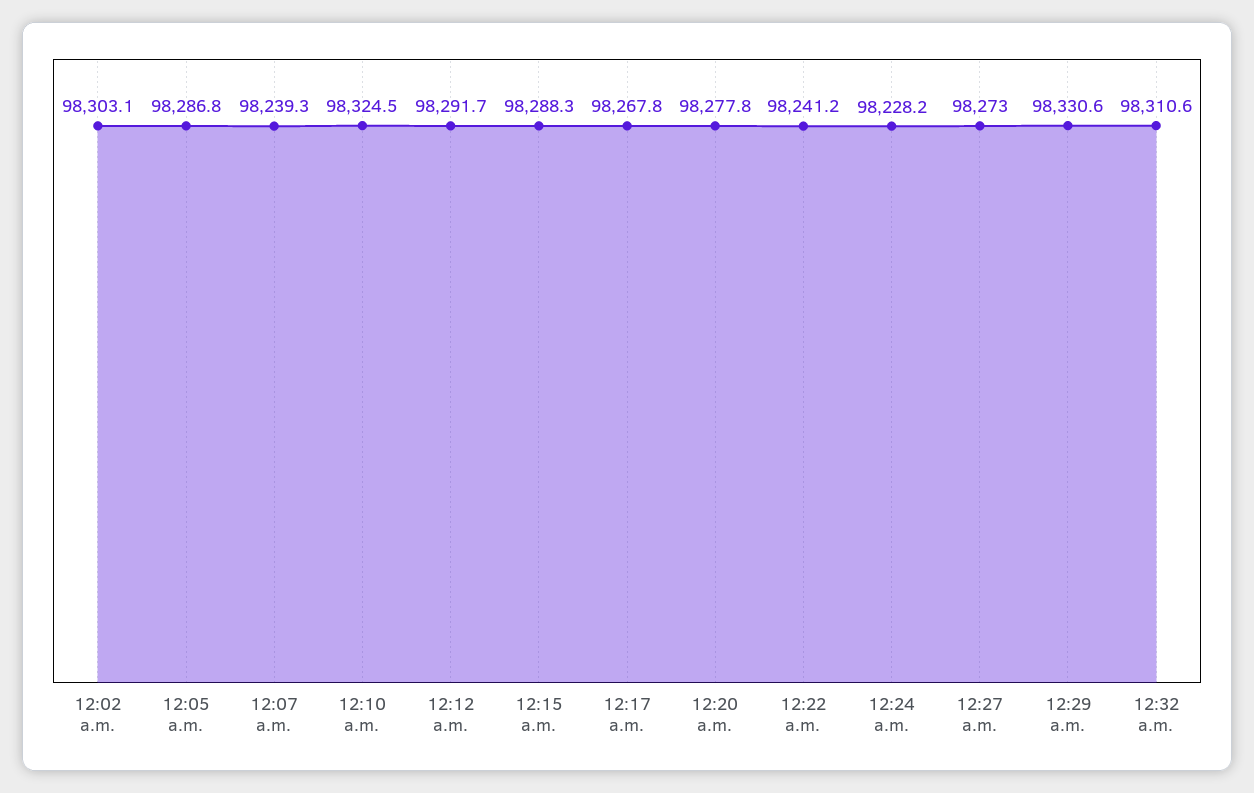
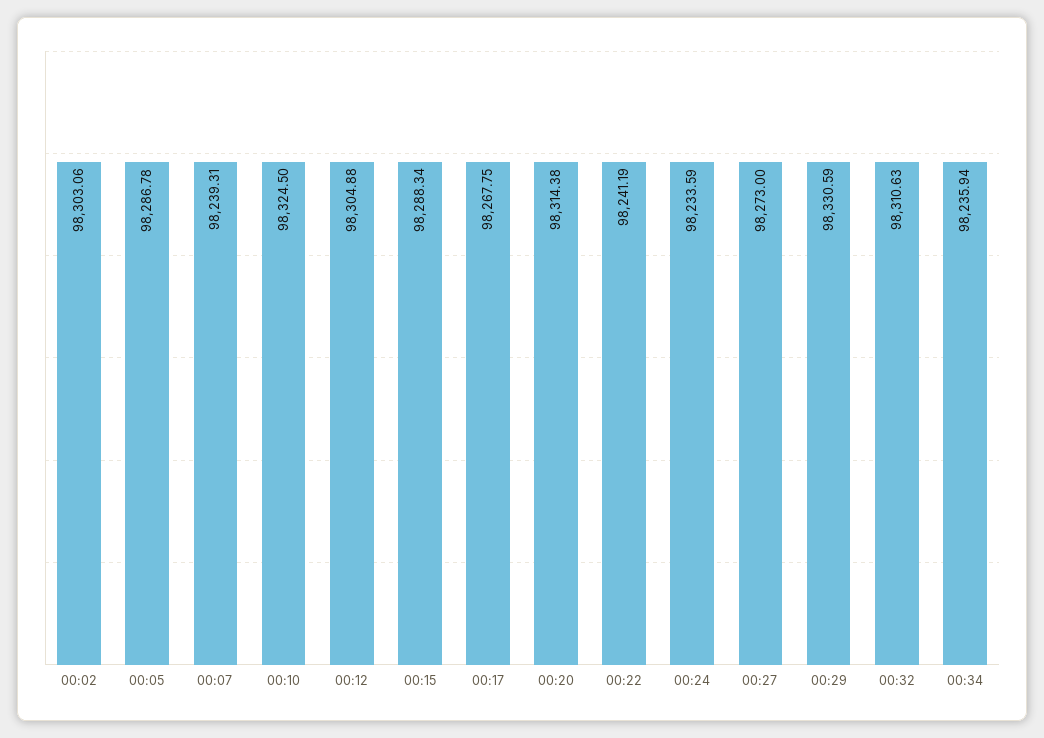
12:12 a.m.: 98291.7 -> 98304.88
12:20 a.m.: 98277.8 -> 98314.38
12:24 a.m.: 98228.2 -> 98233.59
00:34: none -> 98235.94

